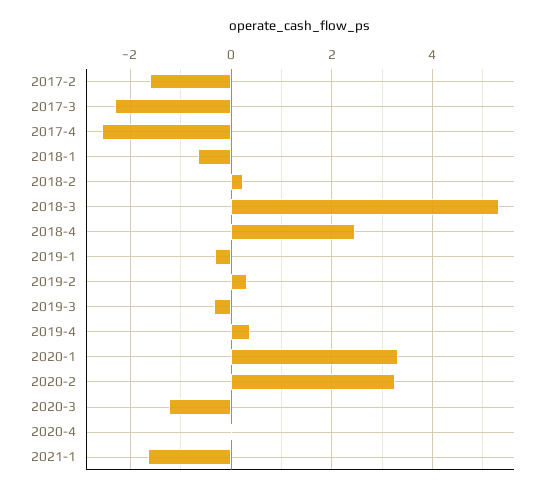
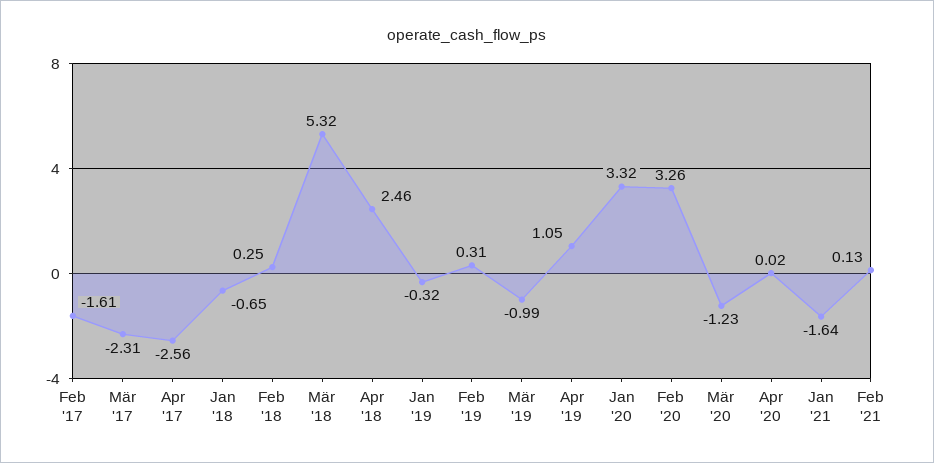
2019-3: -0.4 -> -0.99
2019-4: 0.4 -> 1.05
Feb '21: none -> 0.13

